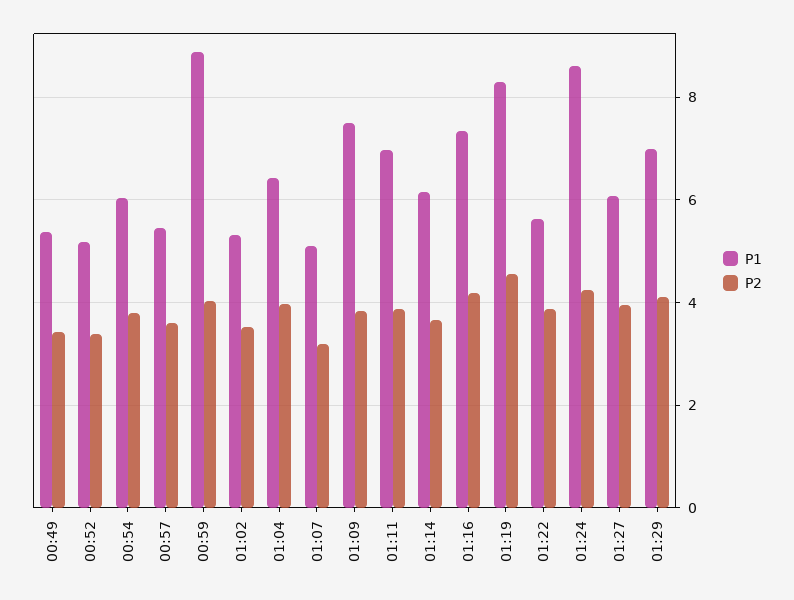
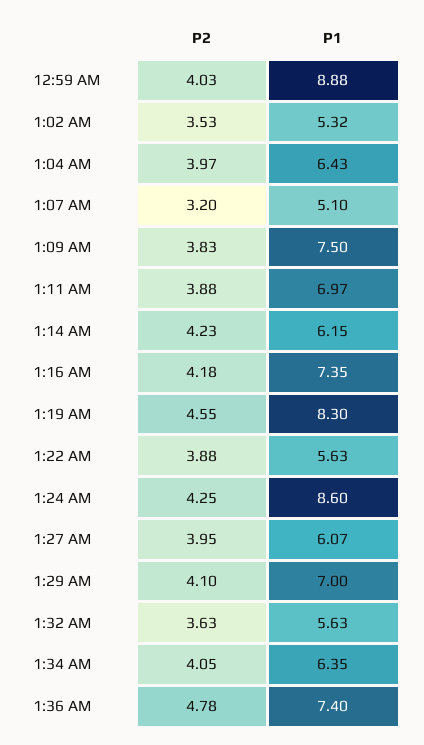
P1, 00:49: 5.4 -> none
P2, 00:49: 3.4 -> none
P1, 00:52: 5.2 -> none
P2, 00:52: 3.4 -> none
P1, 00:54: 6 -> none
P2, 00:54: 3.8 -> none
P1, 00:57: 5.4 -> none
P2, 00:57: 3.6 -> none
P2, 01:14: 3.6 -> 4.23
P2, 1:32 AM: none -> 3.63
P1, 1:32 AM: none -> 5.63
P2, 1:34 AM: none -> 4.05
P1, 1:34 AM: none -> 6.35
P2, 1:36 AM: none -> 4.78
P1, 1:36 AM: none -> 7.4

